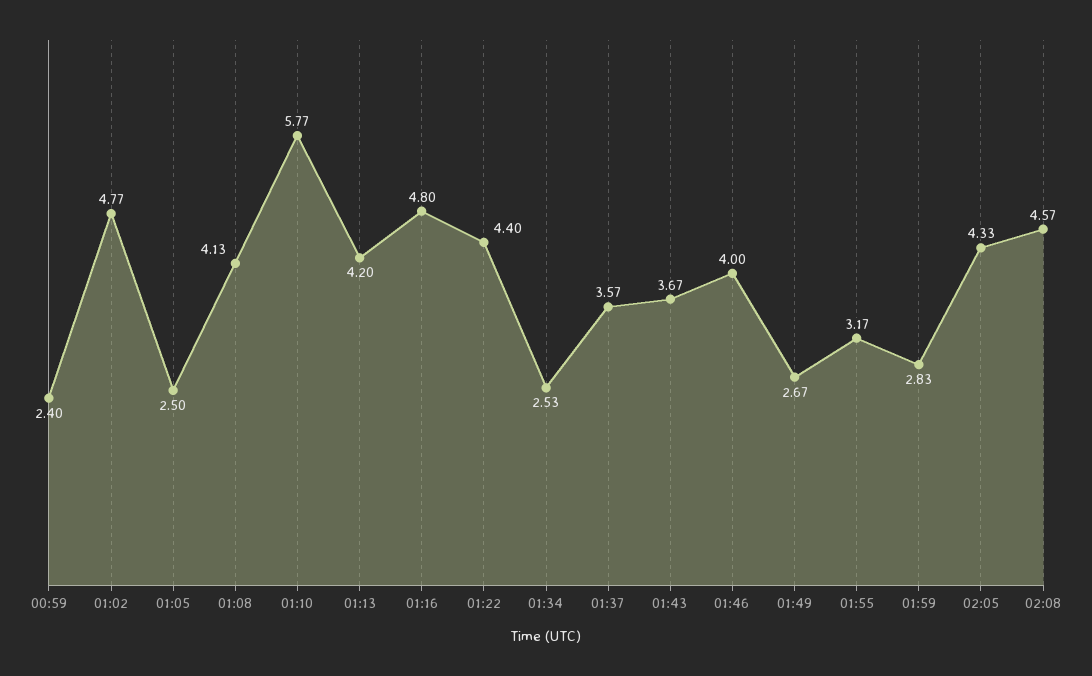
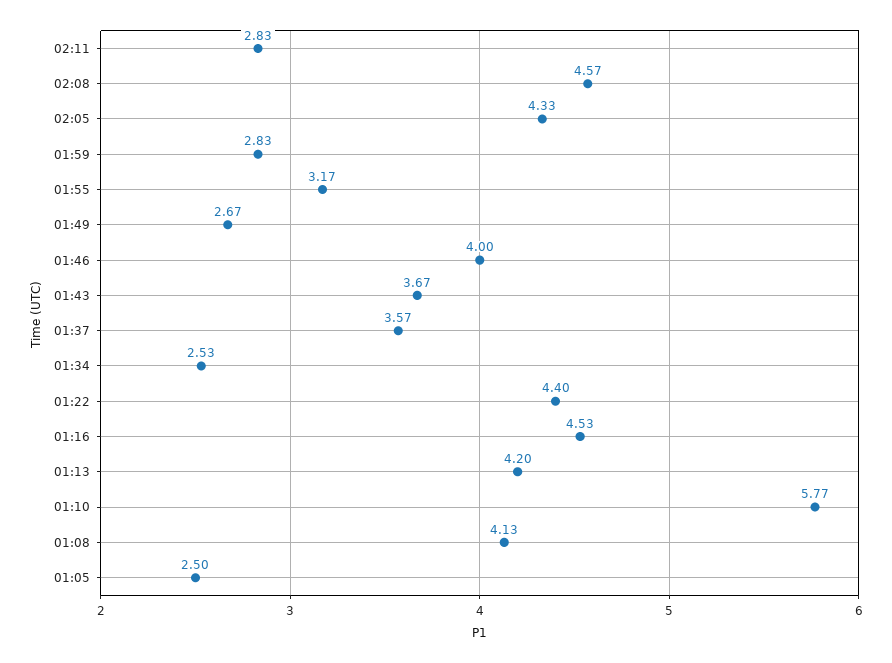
00:59: 2.4 -> none
01:02: 4.77 -> none
01:16: 4.8 -> 4.53
02:11: none -> 2.83

